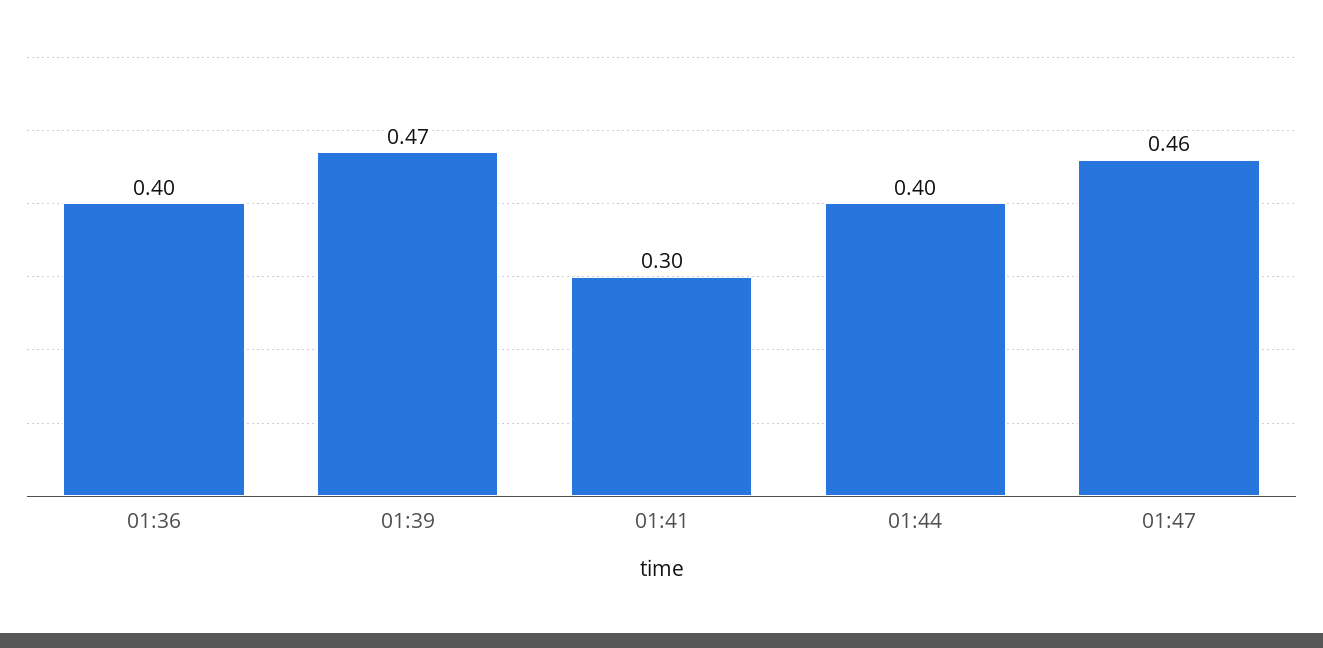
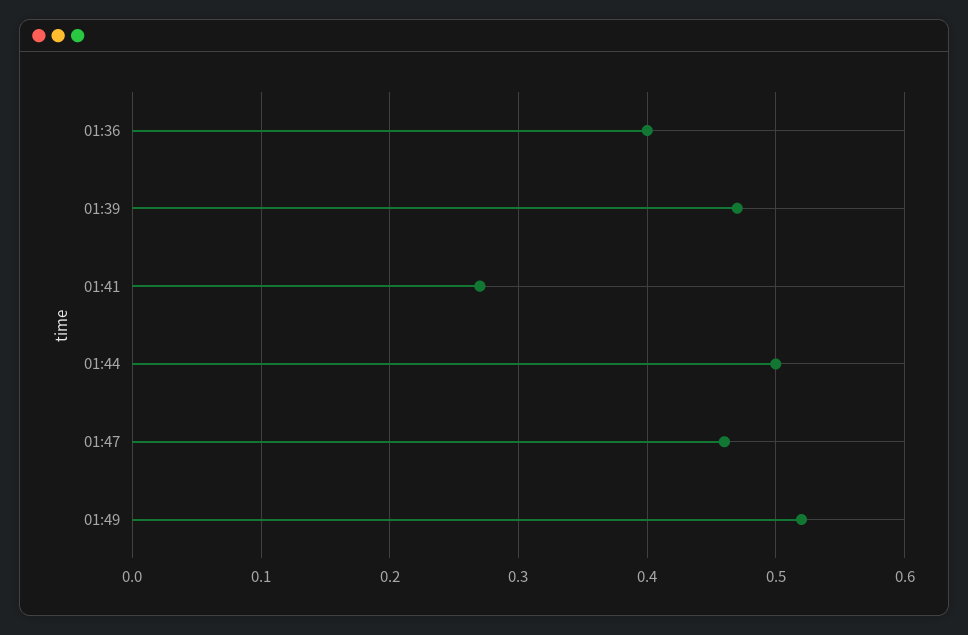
01:41: 0.3 -> 0.27
01:44: 0.4 -> 0.5
01:49: none -> 0.52

